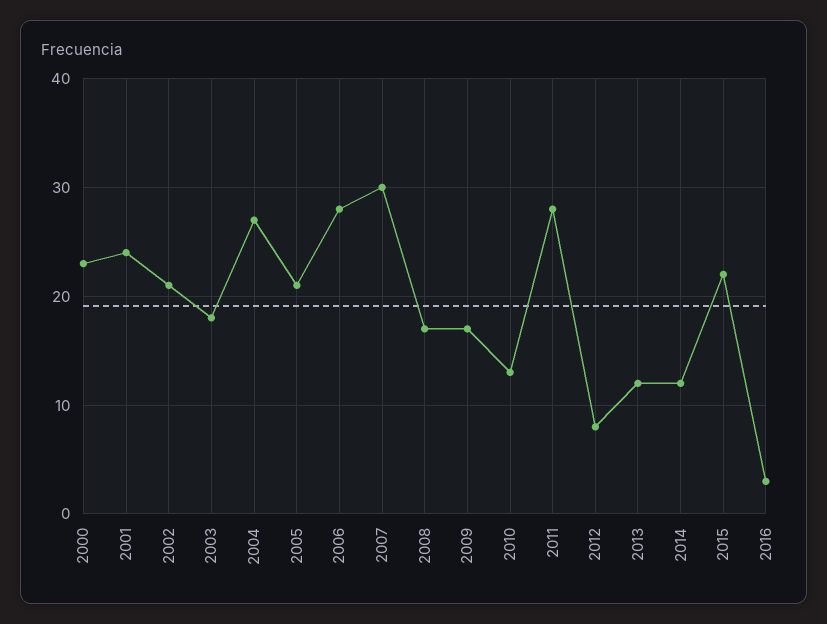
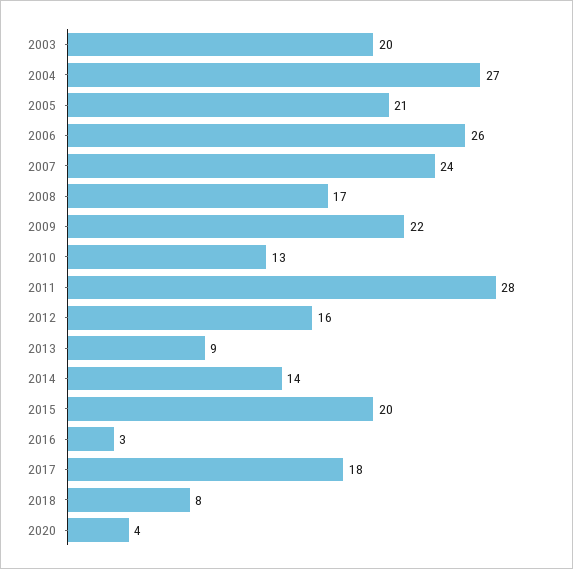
2000: 23 -> none
2001: 24 -> none
2002: 21 -> none
2003: 18 -> 20
2006: 28 -> 26
2007: 30 -> 24
2009: 17 -> 22
2012: 8 -> 16
2013: 12 -> 9
2014: 12 -> 14
2015: 22 -> 20
2017: none -> 18
2018: none -> 8
2020: none -> 4

